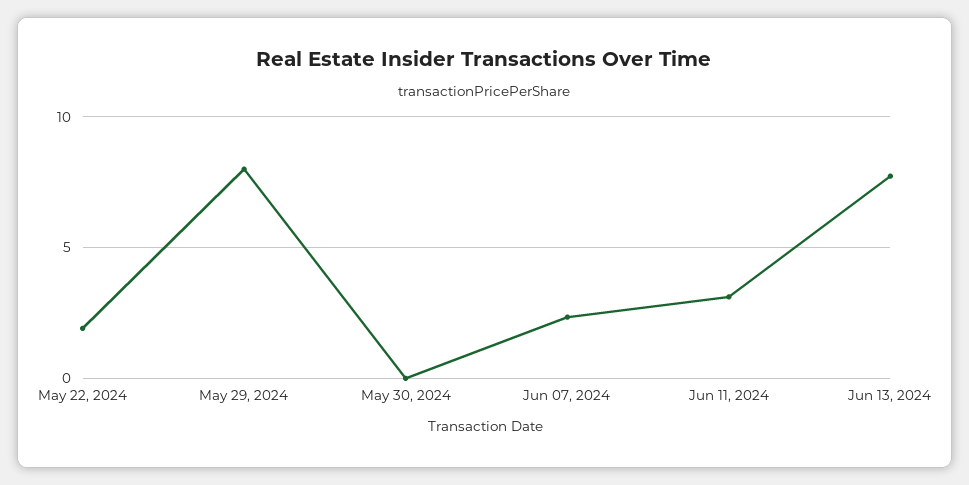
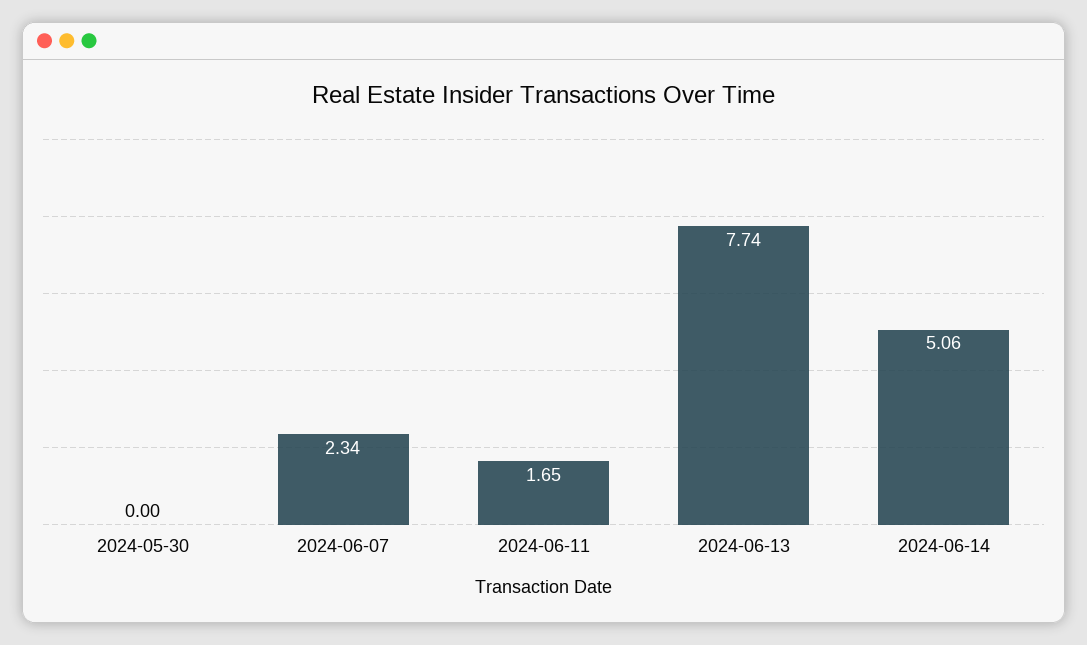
May 22, 2024: 2 -> none
May 29, 2024: 8 -> none
Jun 11, 2024: 3 -> 1.65
2024-06-14: none -> 5.06

